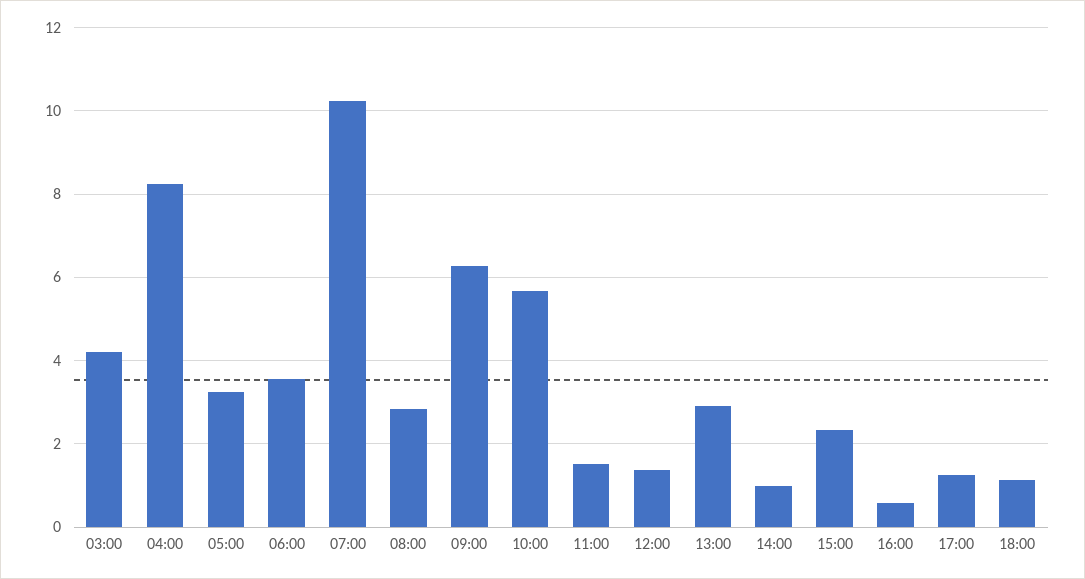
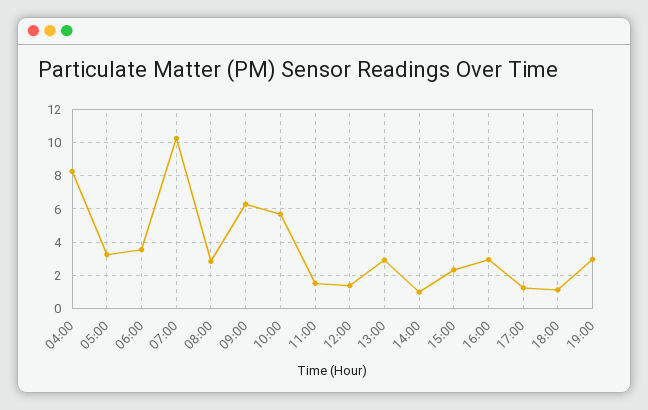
03:00: 4.2 -> none
16:00: 0.6 -> 3
19:00: none -> 3

